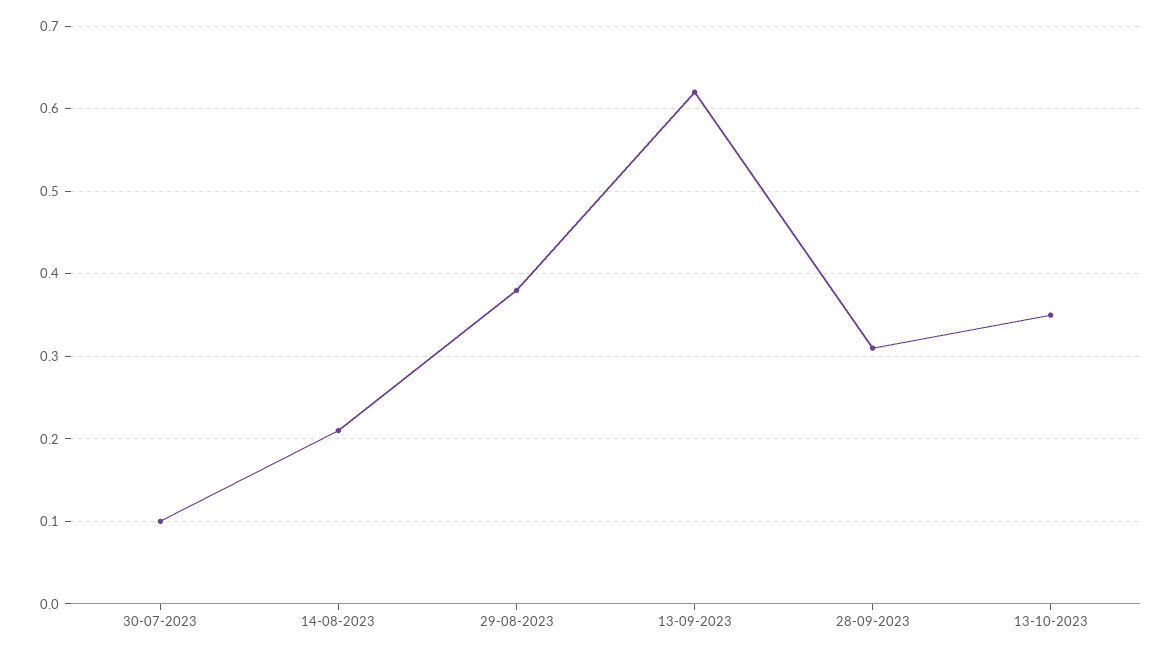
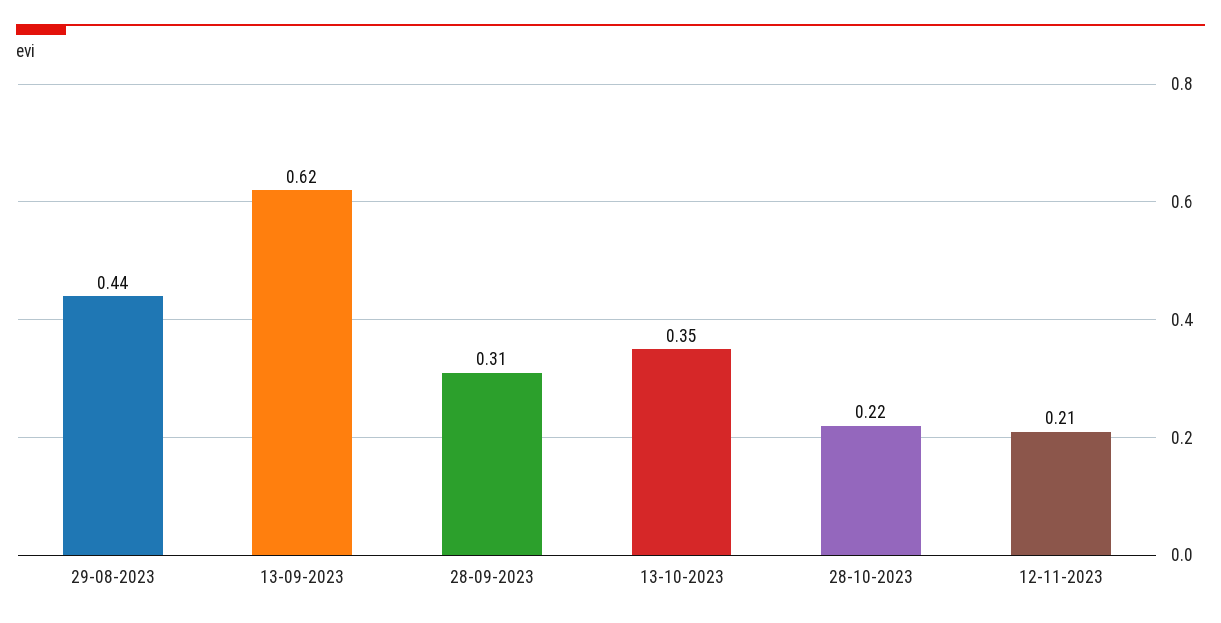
30-07-2023: 0.1 -> none
14-08-2023: 0.21 -> none
29-08-2023: 0.38 -> 0.44
28-10-2023: none -> 0.22
12-11-2023: none -> 0.21

